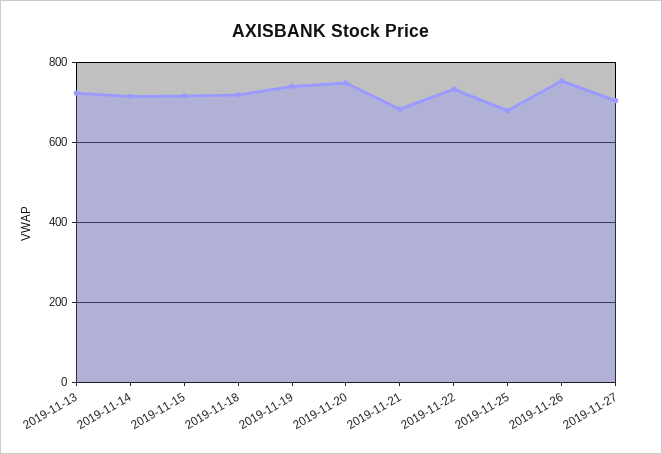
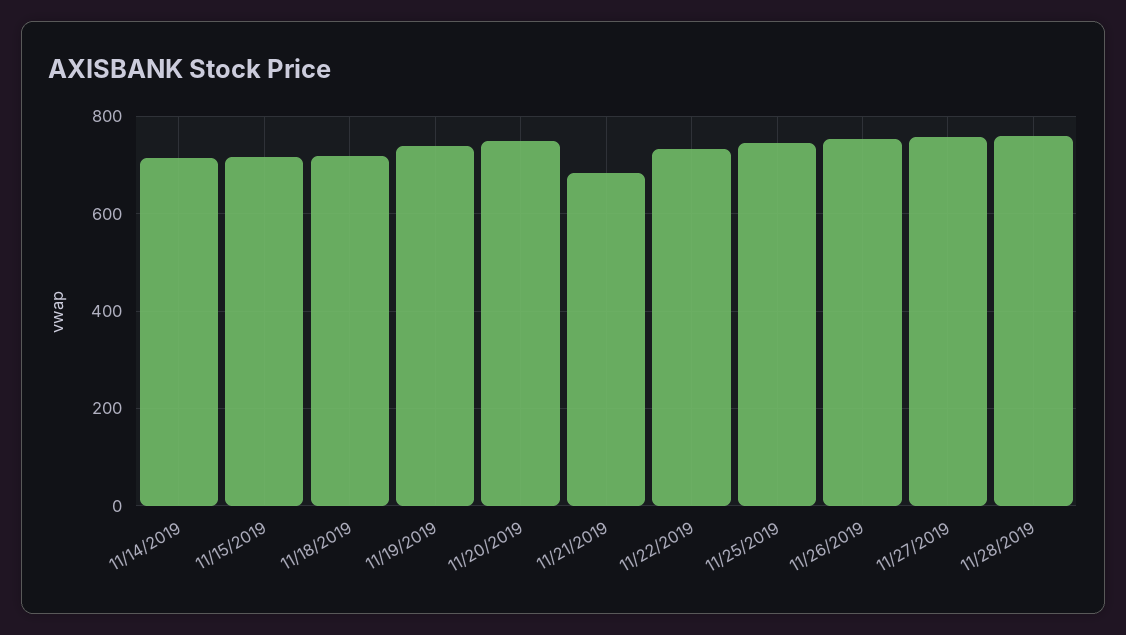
2019-11-13: 720 -> none
2019-11-25: 680 -> 740
2019-11-27: 700 -> 760
11/28/2019: none -> 760

